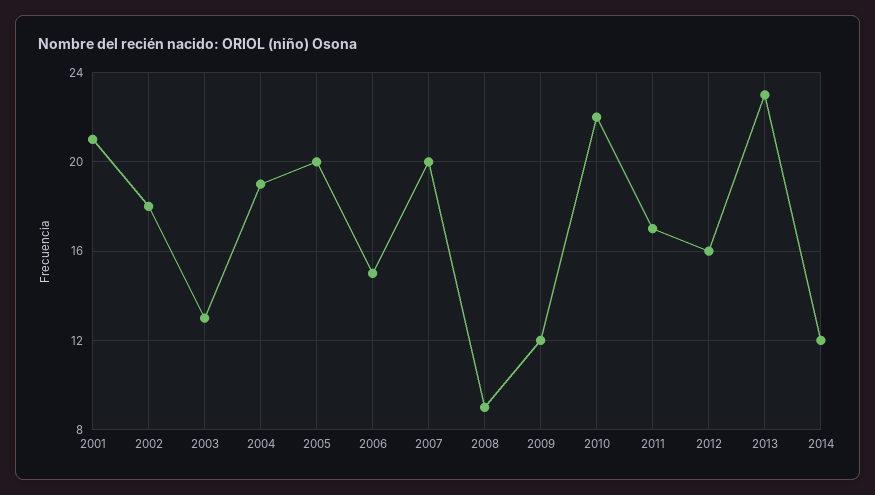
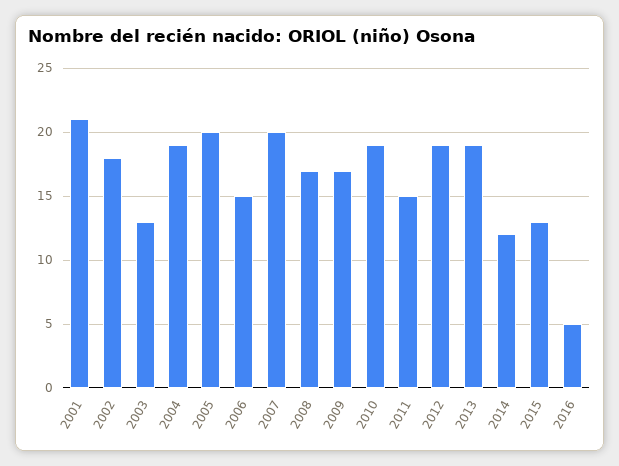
2008: 9 -> 17
2009: 12 -> 17
2010: 22 -> 19
2011: 17 -> 15
2012: 16 -> 19
2013: 23 -> 19
2015: none -> 13
2016: none -> 5

